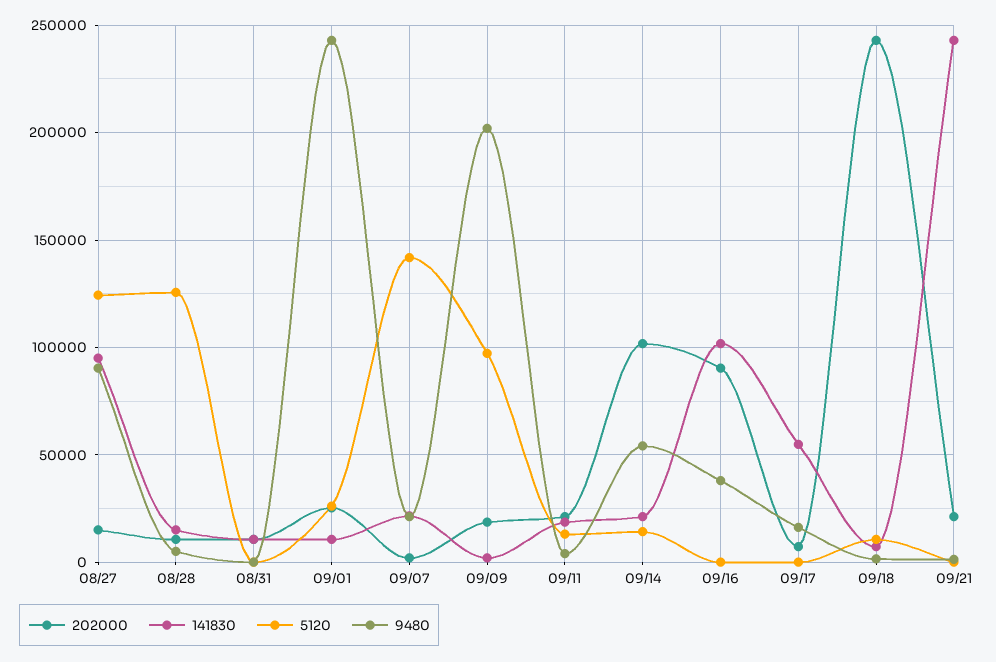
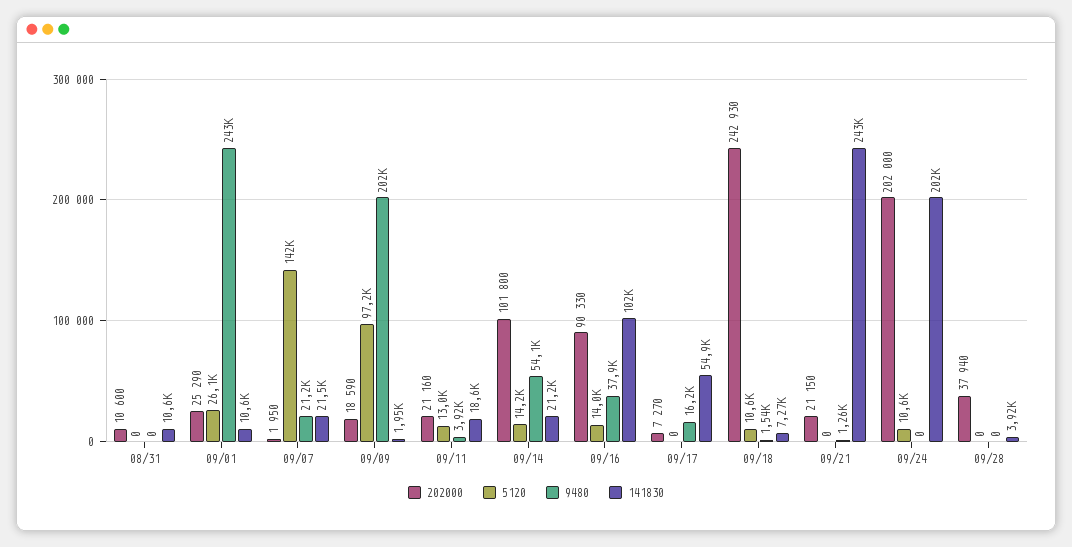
202000, 08/27: 15000 -> none
141830, 08/27: 95000 -> none
5120, 08/27: 125000 -> none
9480, 08/27: 90000 -> none
202000, 08/28: 10000 -> none
141830, 08/28: 15000 -> none
5120, 08/28: 125000 -> none
9480, 08/28: 5000 -> none
5120, 09/16: 0 -> 14000
202000, 09/24: none -> 202000
5120, 09/24: none -> 10600
9480, 09/24: none -> 0
141830, 09/24: none -> 202000
202000, 09/28: none -> 37940
5120, 09/28: none -> 0
9480, 09/28: none -> 0
141830, 09/28: none -> 3920

